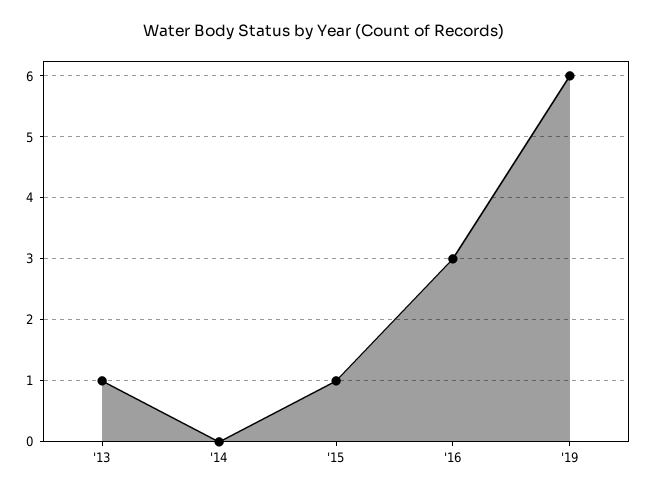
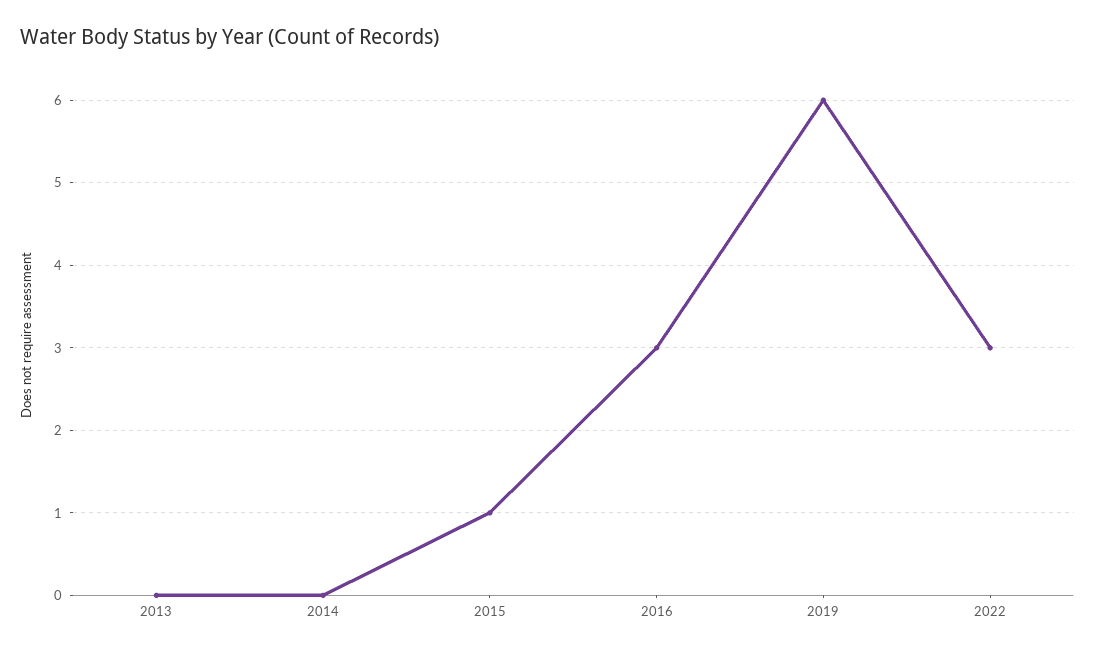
'13: 1 -> 0
2022: none -> 3

